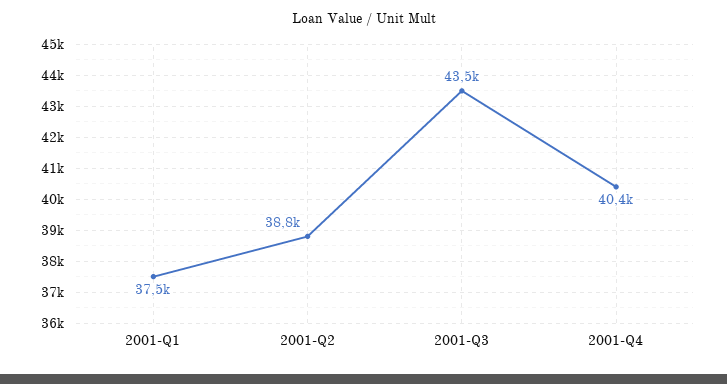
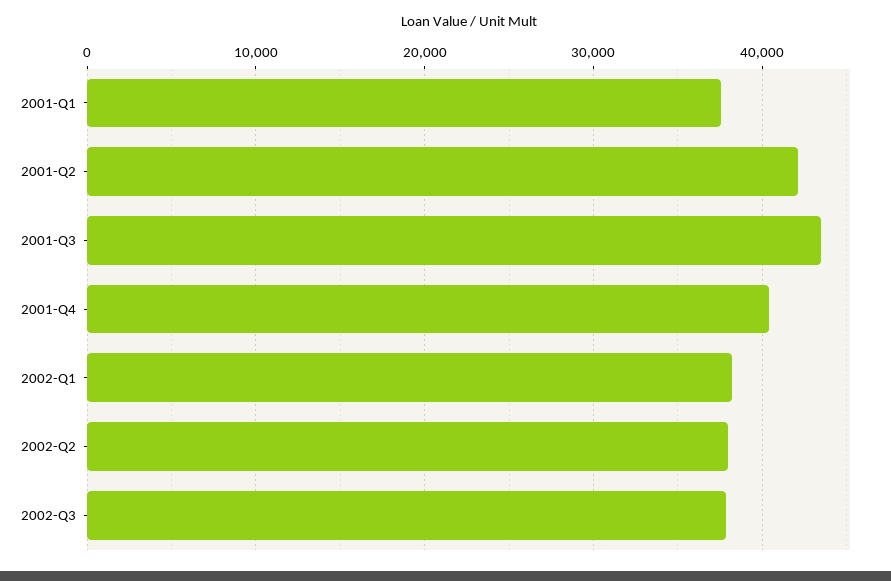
2001-Q2: 38800 -> 42000
2002-Q1: none -> 38000
2002-Q2: none -> 38000
2002-Q3: none -> 38000

